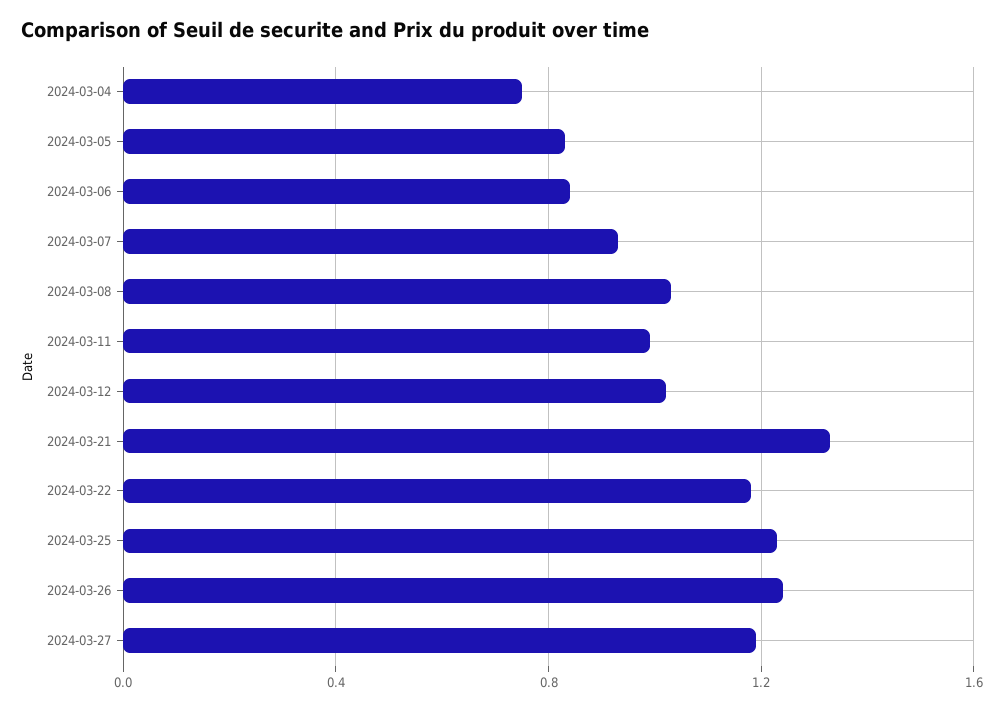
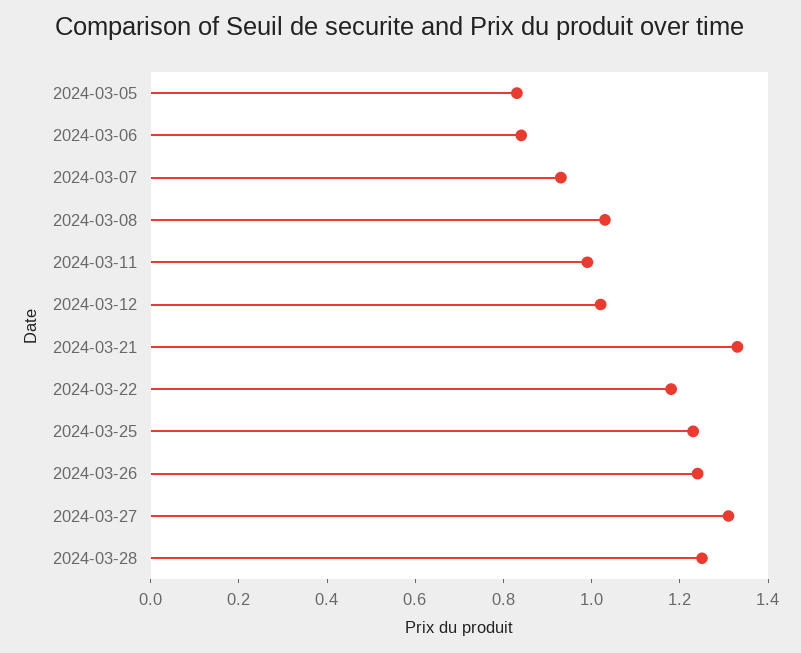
2024-03-04: 0.75 -> none
2024-03-27: 1.2 -> 1.3
2024-03-28: none -> 1.25

